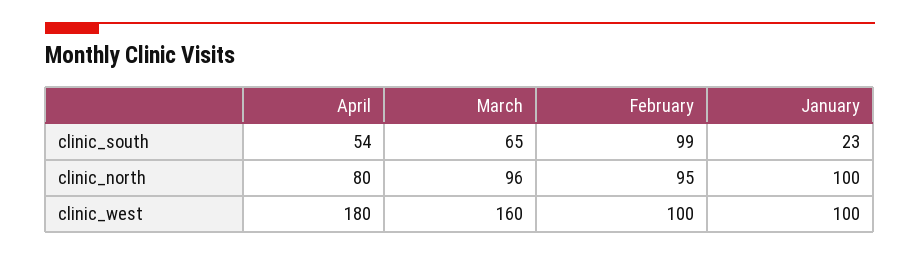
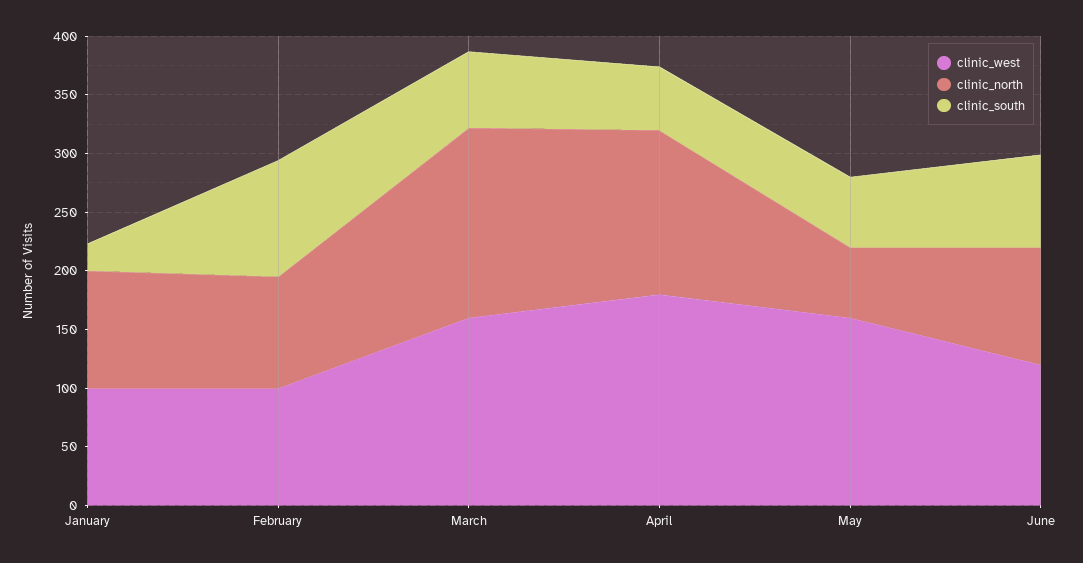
clinic_north, April: 80 -> 140
clinic_north, March: 96 -> 160
clinic_west, May: none -> 160
clinic_north, May: none -> 60
clinic_south, May: none -> 60
clinic_west, June: none -> 120
clinic_north, June: none -> 100
clinic_south, June: none -> 80

